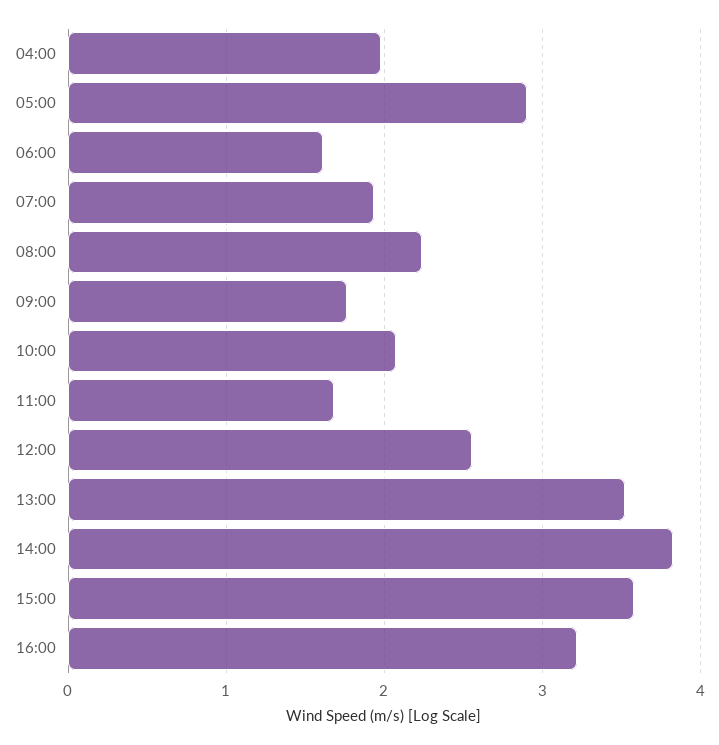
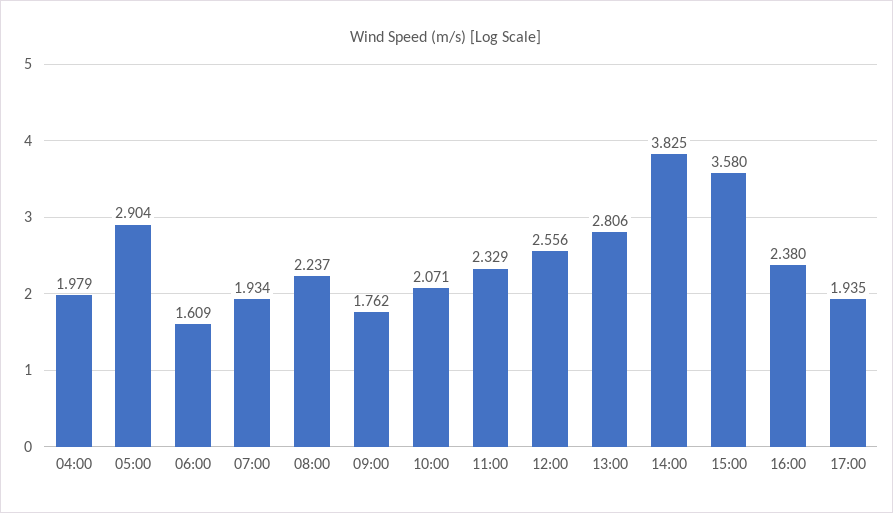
11:00: 1.7 -> 2.329
13:00: 3.5 -> 2.806
16:00: 3.2 -> 2.38
17:00: none -> 1.935

